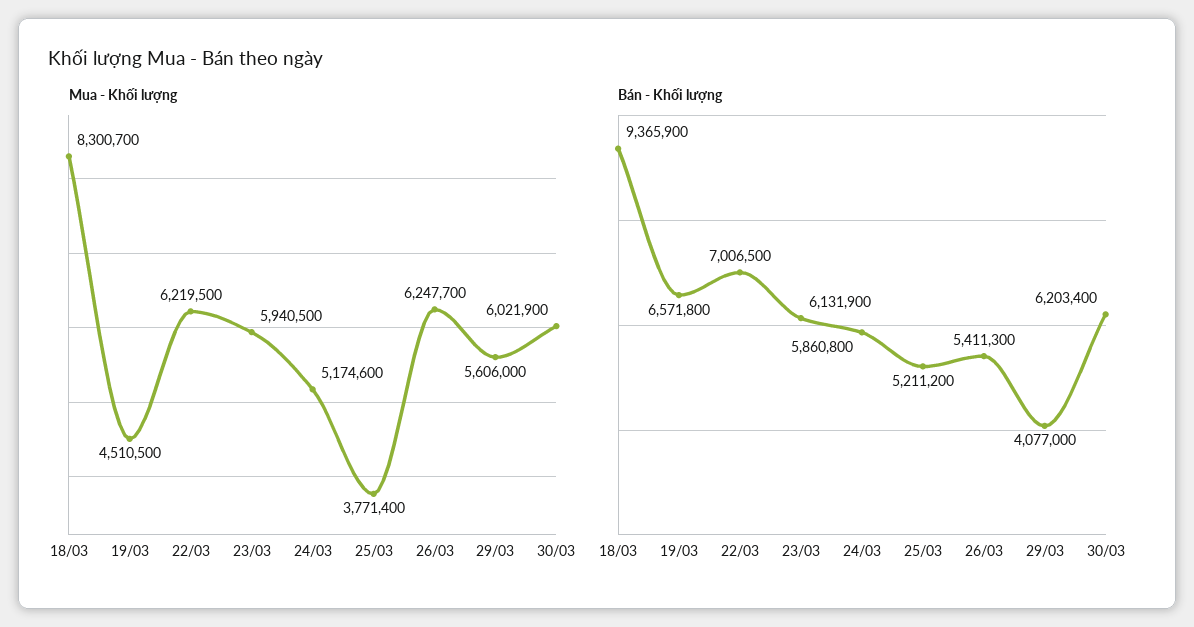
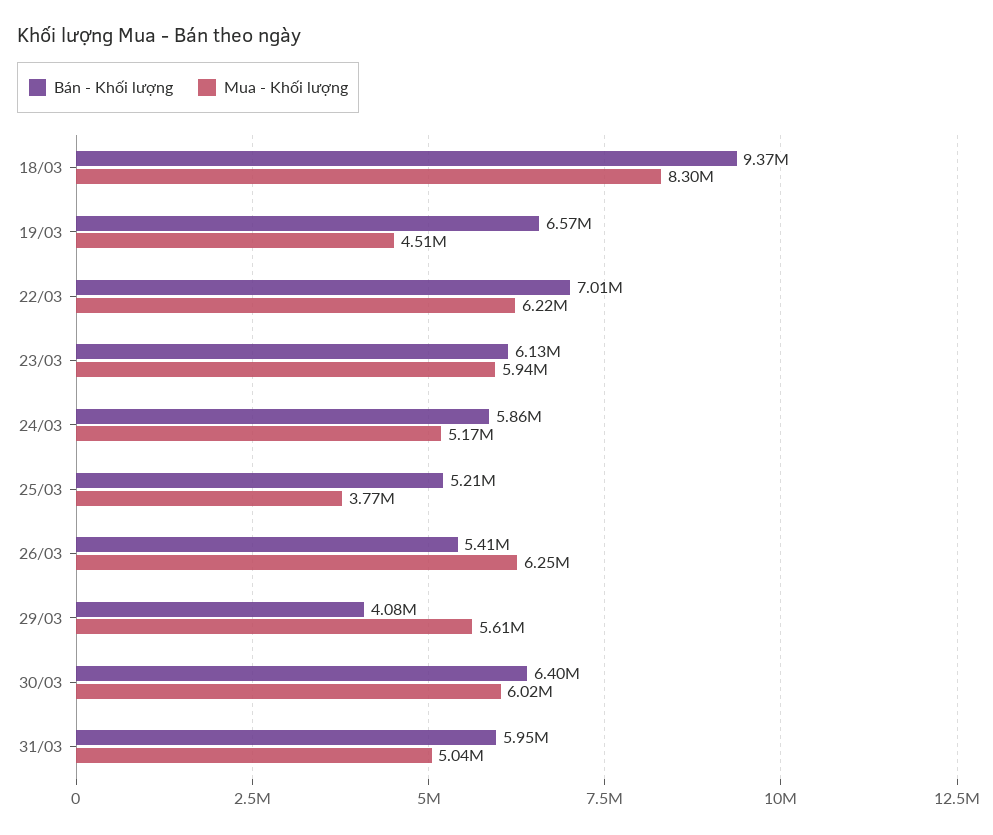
Bán - Khối lượng, 30/03: 6203400 -> 6400000
Bán - Khối lượng, 31/03: none -> 5950000
Mua - Khối lượng, 31/03: none -> 5040000

